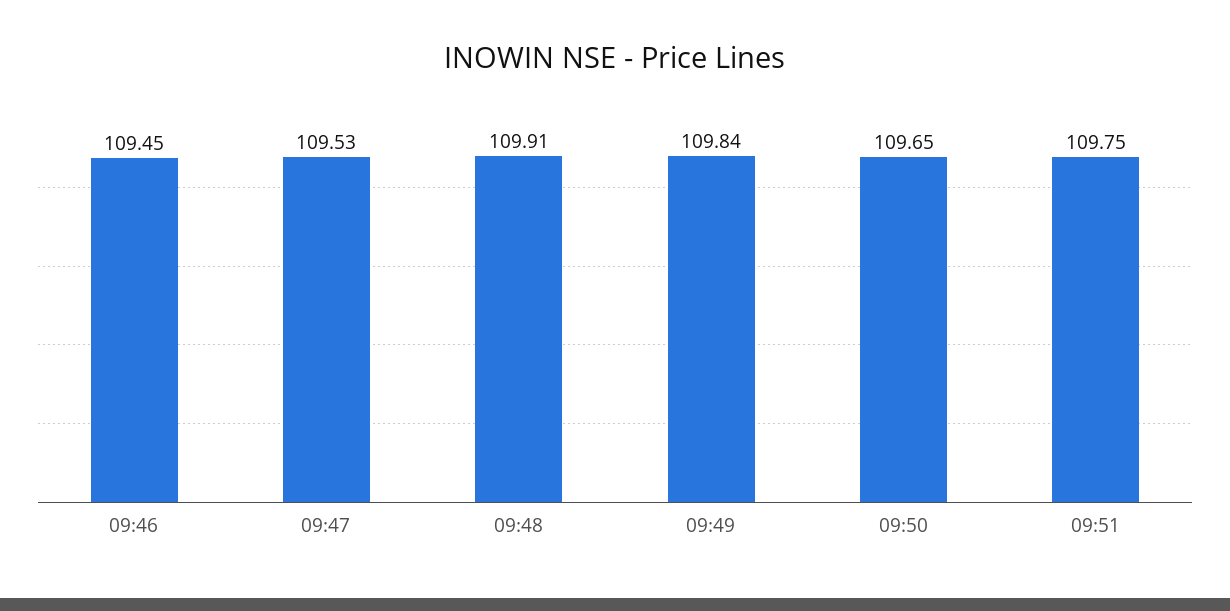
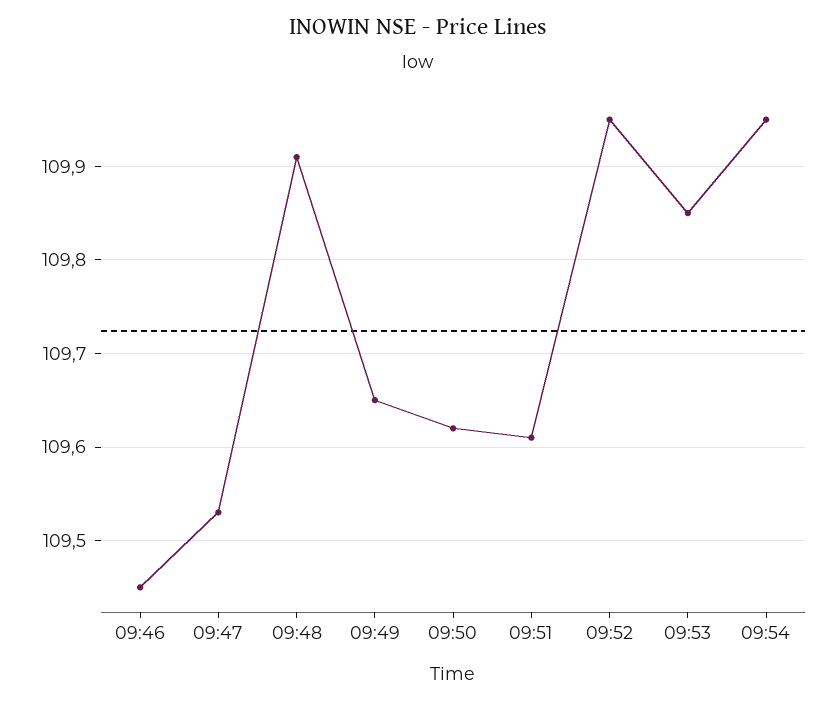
09:49: 109.84 -> 109.65
09:50: 109.65 -> 109.62
09:51: 109.75 -> 109.61
09:52: none -> 109.95
09:53: none -> 109.85
09:54: none -> 109.95

